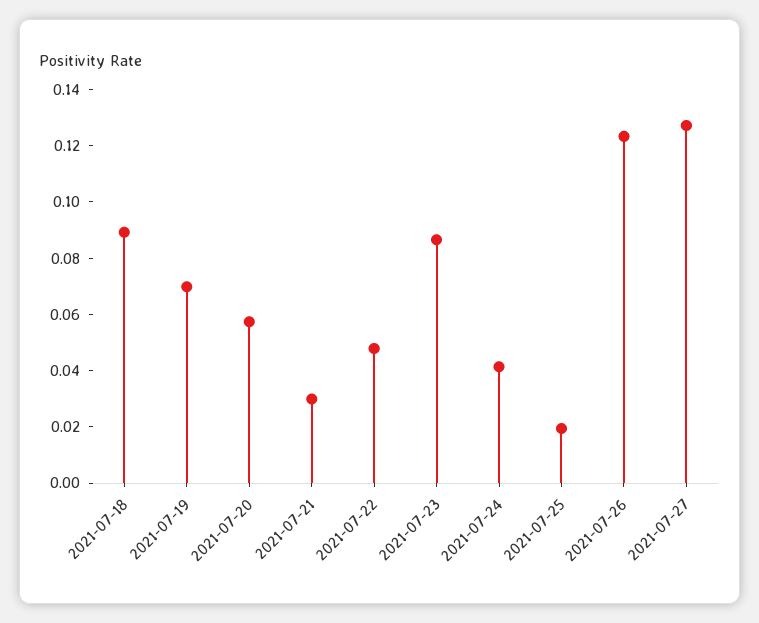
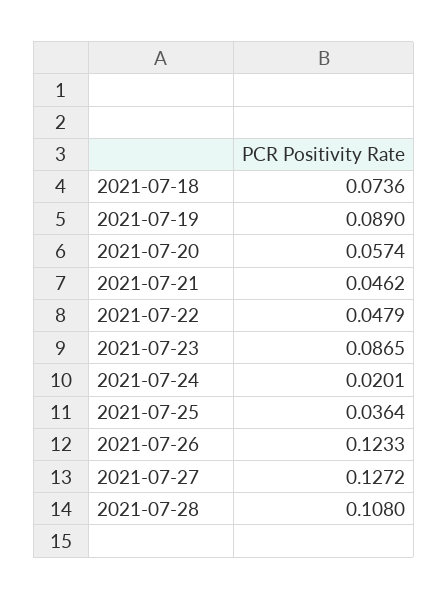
2021-07-18: 0.09 -> 0.0736
2021-07-19: 0.07 -> 0.089
2021-07-21: 0.03 -> 0.0462
2021-07-24: 0.04 -> 0.0201
2021-07-25: 0.02 -> 0.0364
2021-07-28: none -> 0.108

